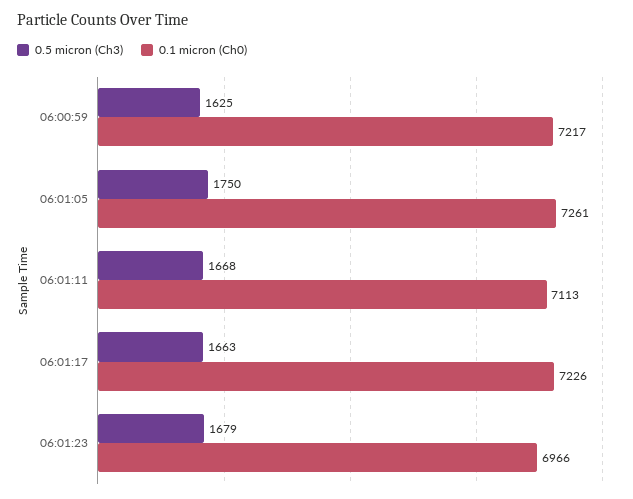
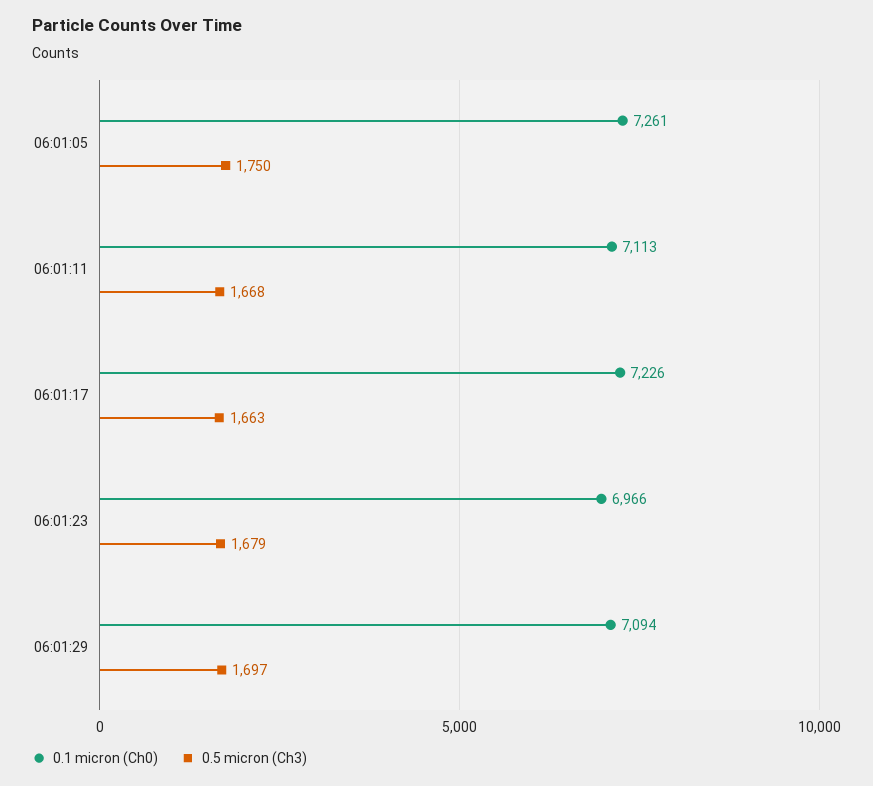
0.5 micron (Ch3), 06:00:59: 1625 -> none
0.1 micron (Ch0), 06:00:59: 7217 -> none
0.1 micron (Ch0), 06:01:29: none -> 7094
0.5 micron (Ch3), 06:01:29: none -> 1697

